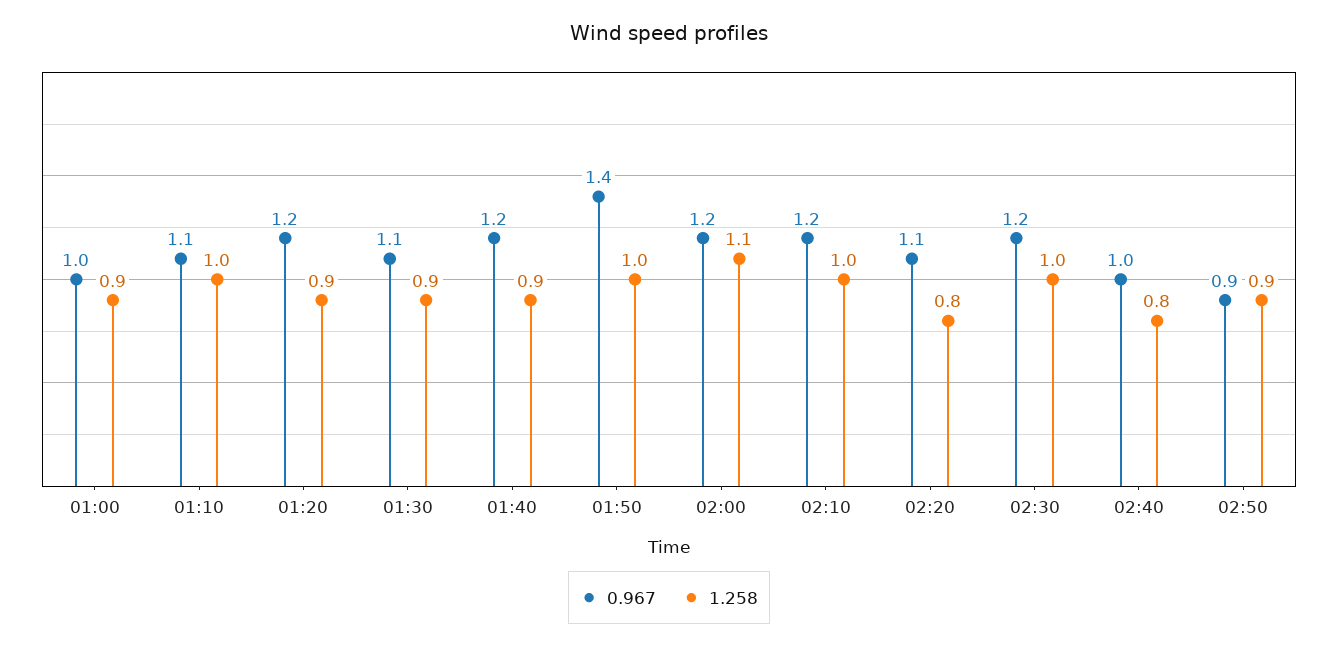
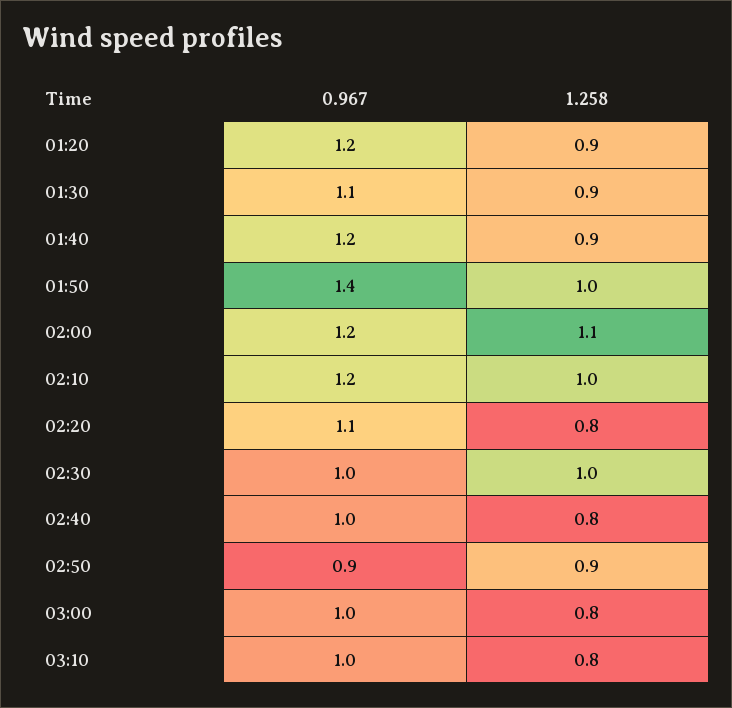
0.967, 01:00: 1 -> none
1.258, 01:00: 0.9 -> none
0.967, 01:10: 1.1 -> none
1.258, 01:10: 1 -> none
0.967, 02:30: 1.2 -> 1
0.967, 03:00: none -> 1
1.258, 03:00: none -> 0.8
0.967, 03:10: none -> 1
1.258, 03:10: none -> 0.8

